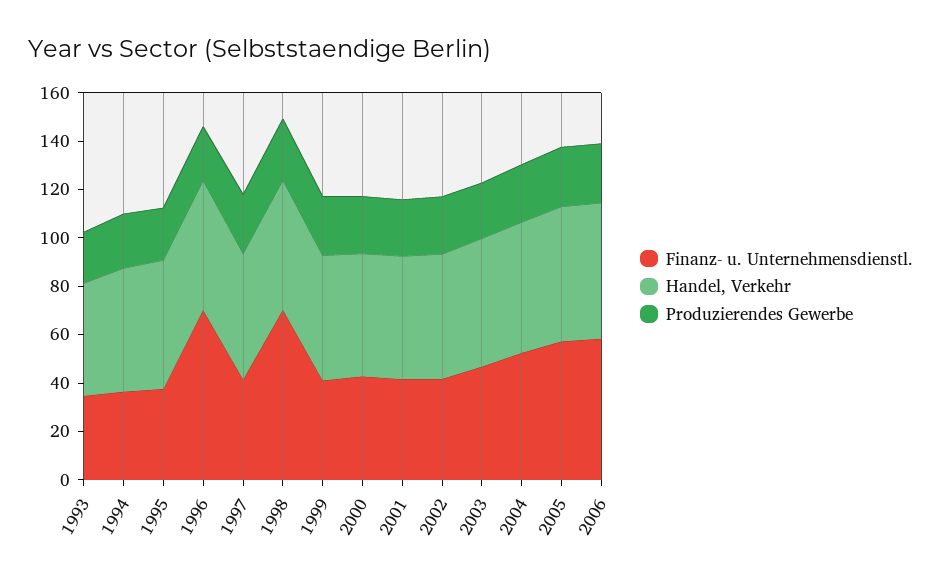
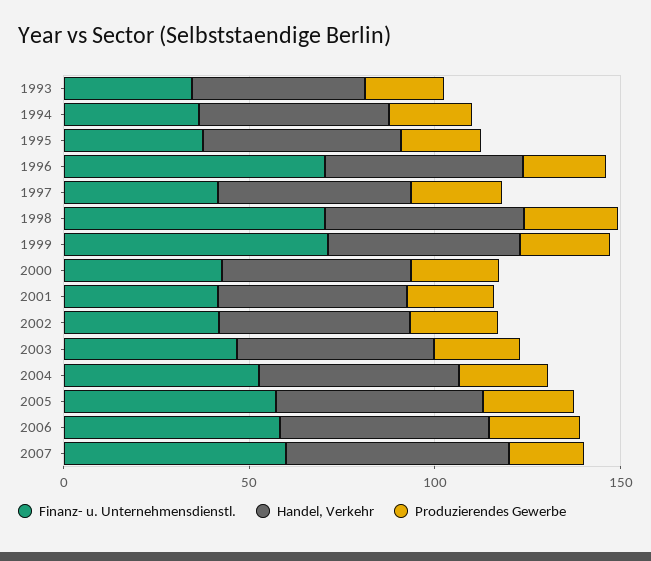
Finanz- u. Unternehmensdienstl., 1999: 40 -> 70
Finanz- u. Unternehmensdienstl., 2007: none -> 60
Handel, Verkehr, 2007: none -> 60
Produzierendes Gewerbe, 2007: none -> 20

